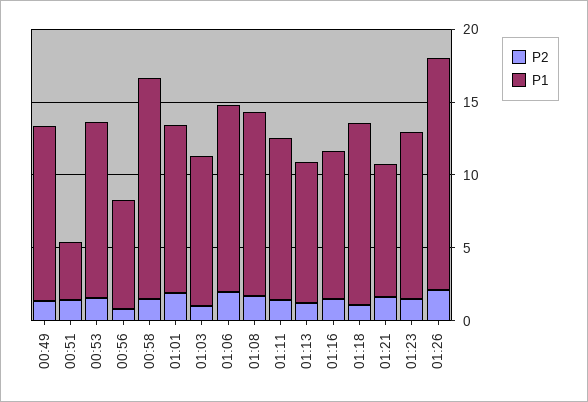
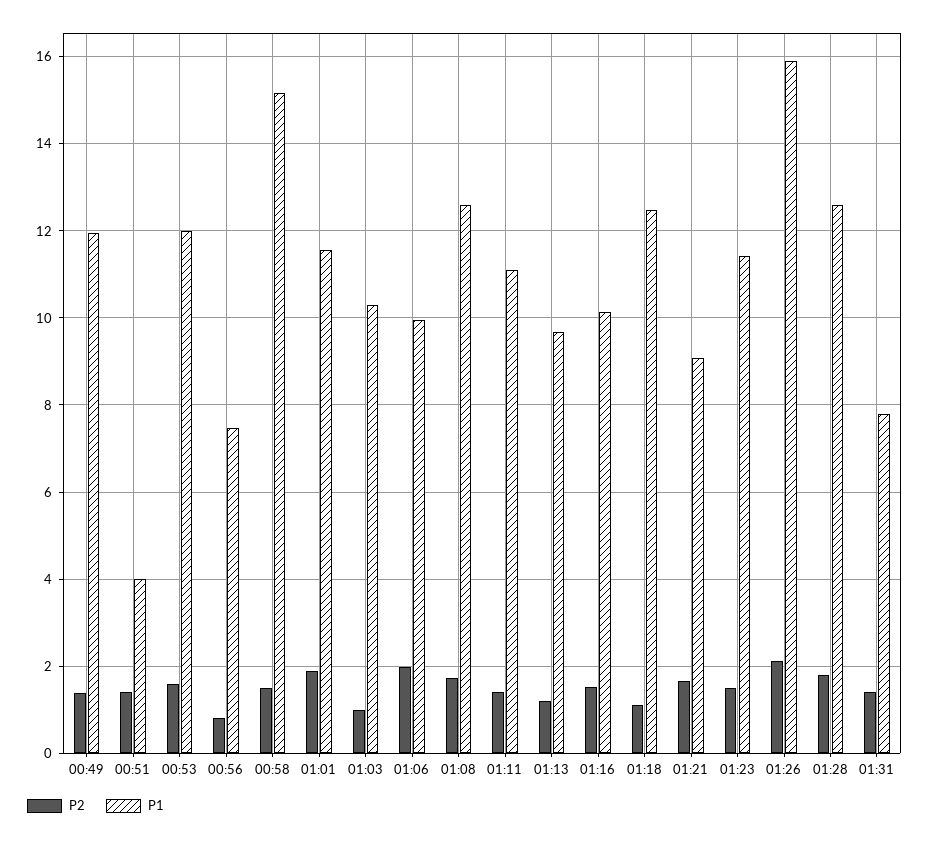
P1, 01:06: 13 -> 10
P2, 01:28: none -> 1.8
P1, 01:28: none -> 12.6
P2, 01:31: none -> 1.4
P1, 01:31: none -> 7.8

